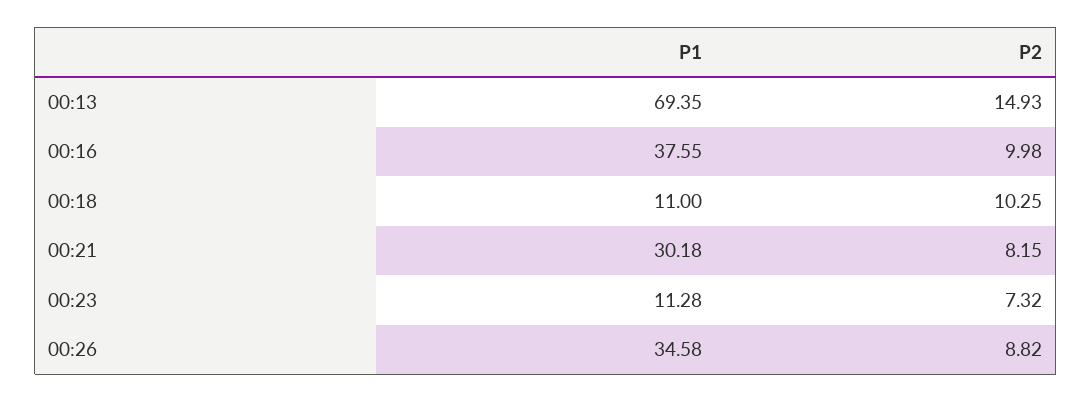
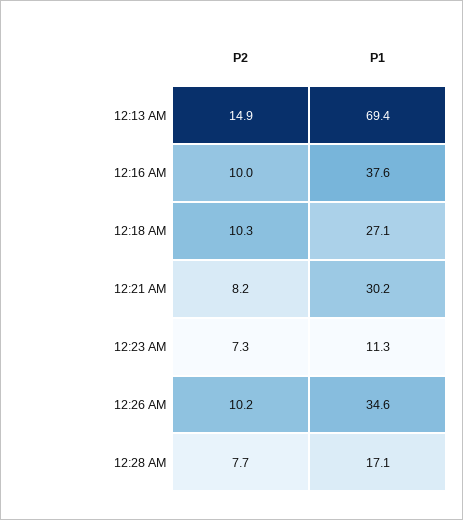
P1, 00:18: 11 -> 27.1
P2, 00:26: 8.82 -> 10.2
P2, 12:28 AM: none -> 7.7
P1, 12:28 AM: none -> 17.1

